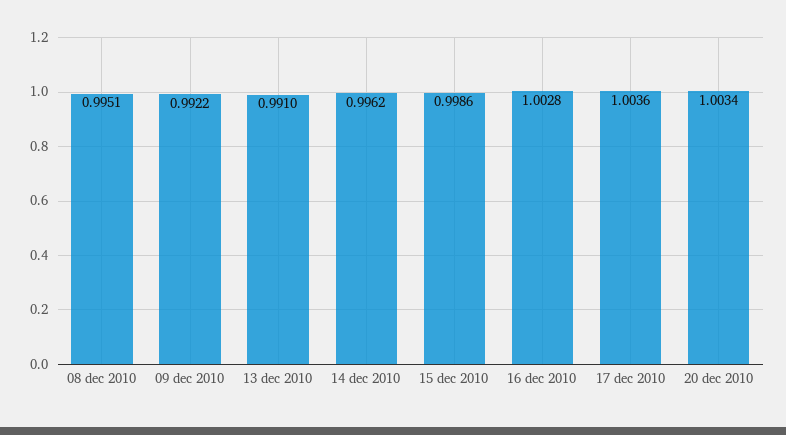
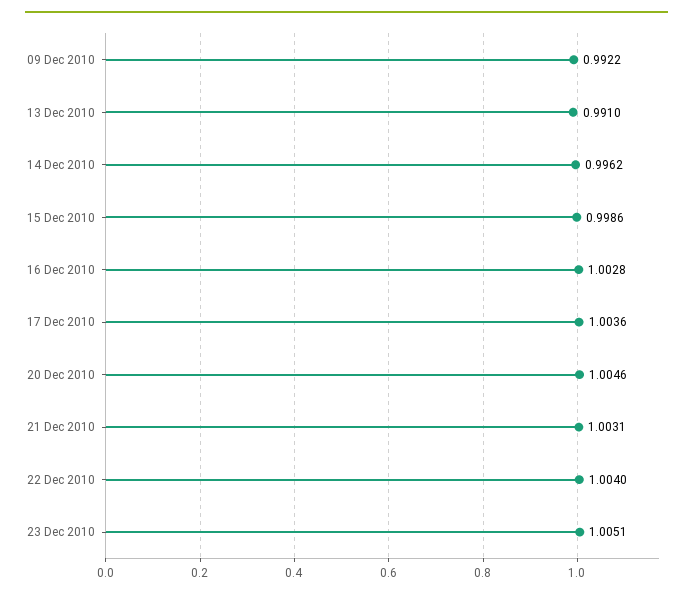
08 dec 2010: 0.9951 -> none
20 dec 2010: 1.0034 -> 1.0046
21 Dec 2010: none -> 1.0031
22 Dec 2010: none -> 1.004
23 Dec 2010: none -> 1.0051

